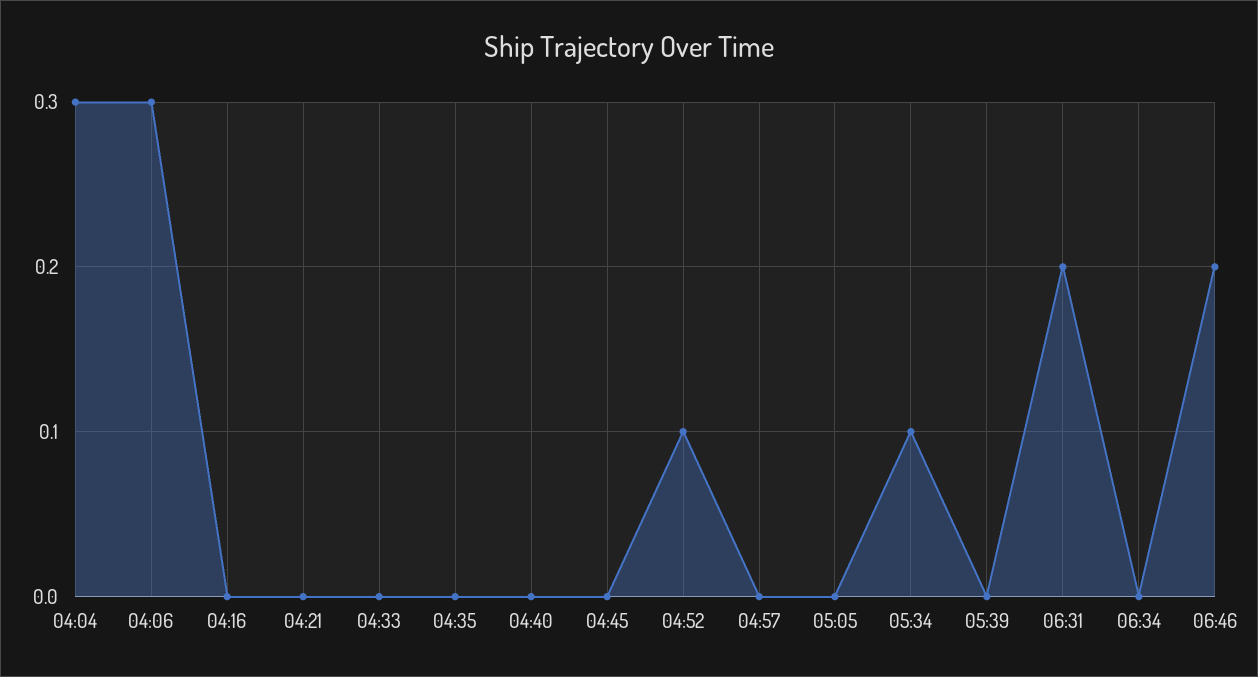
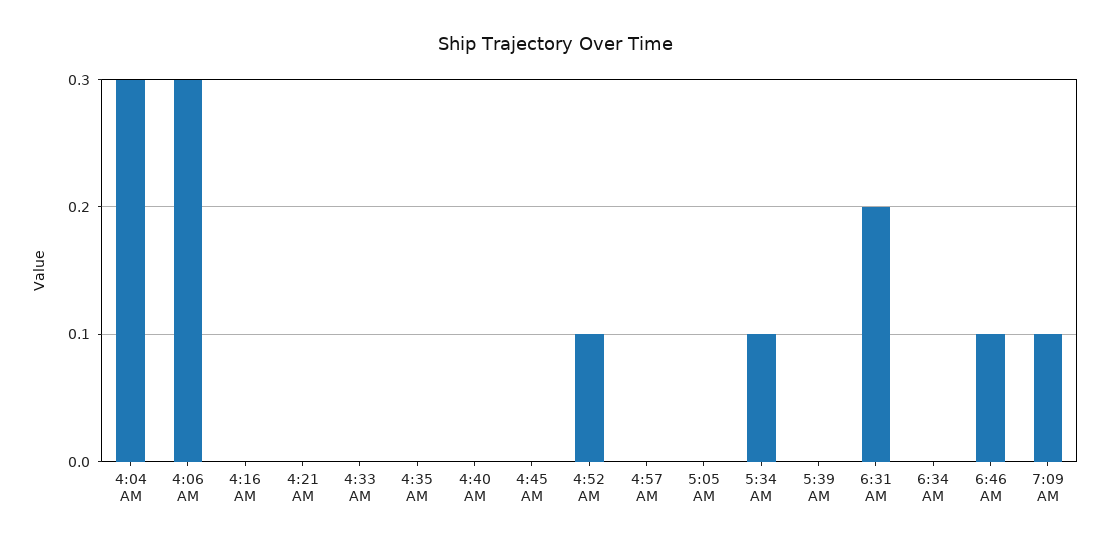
06:46: 0.2 -> 0.1
7:09 AM: none -> 0.1

